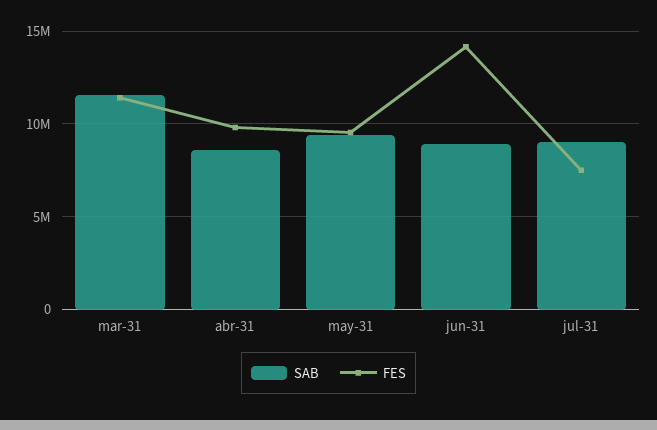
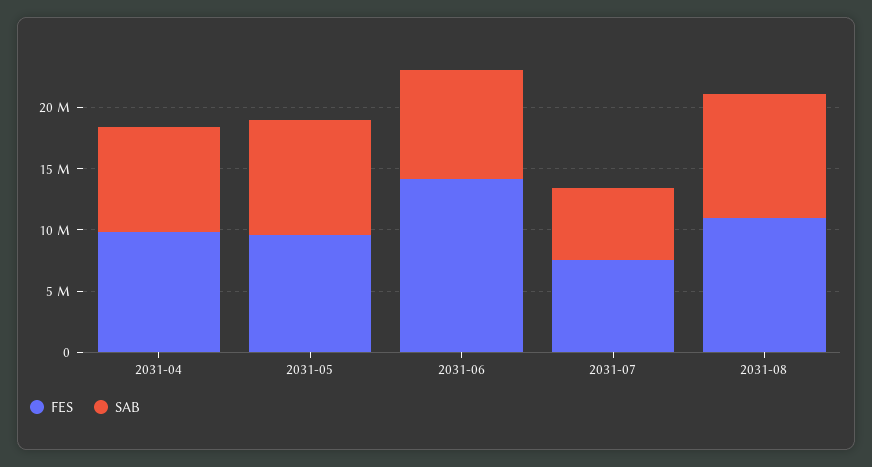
SAB, mar-31: 11500000 -> none
FES, mar-31: 11500000 -> none
SAB, jul-31: 9000000 -> 6000000
FES, 2031-08: none -> 11000000
SAB, 2031-08: none -> 10000000

